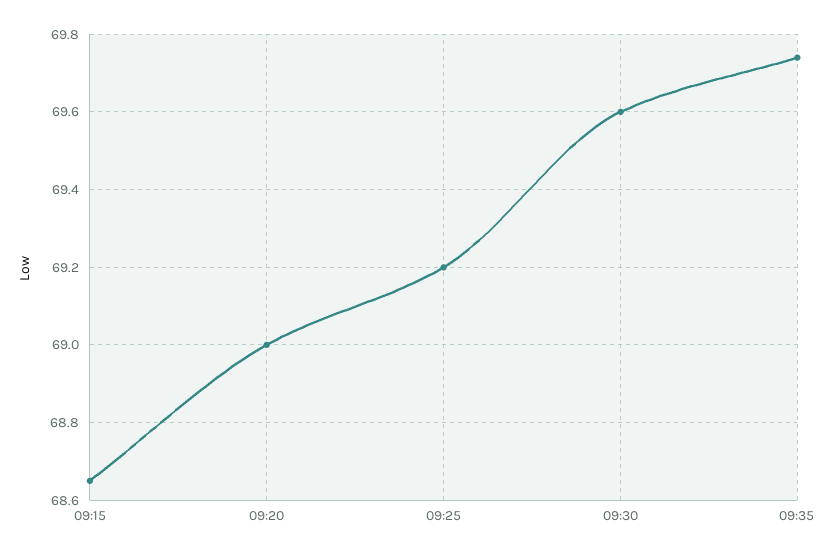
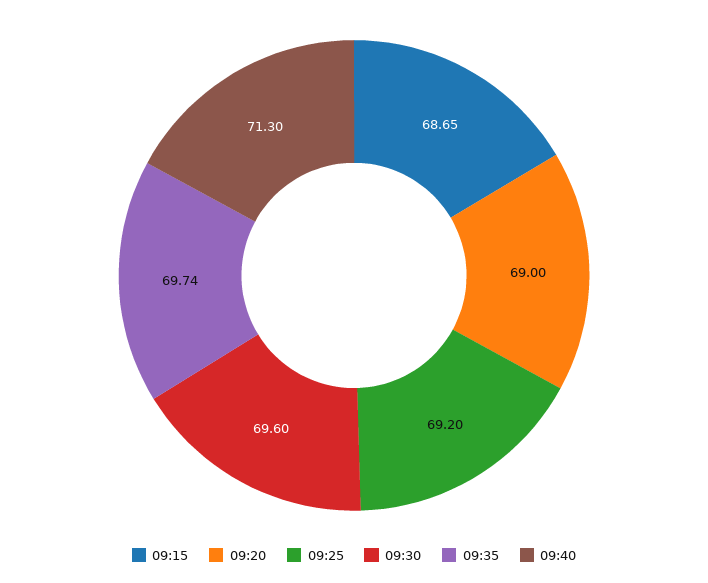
09:40: none -> 71.3

